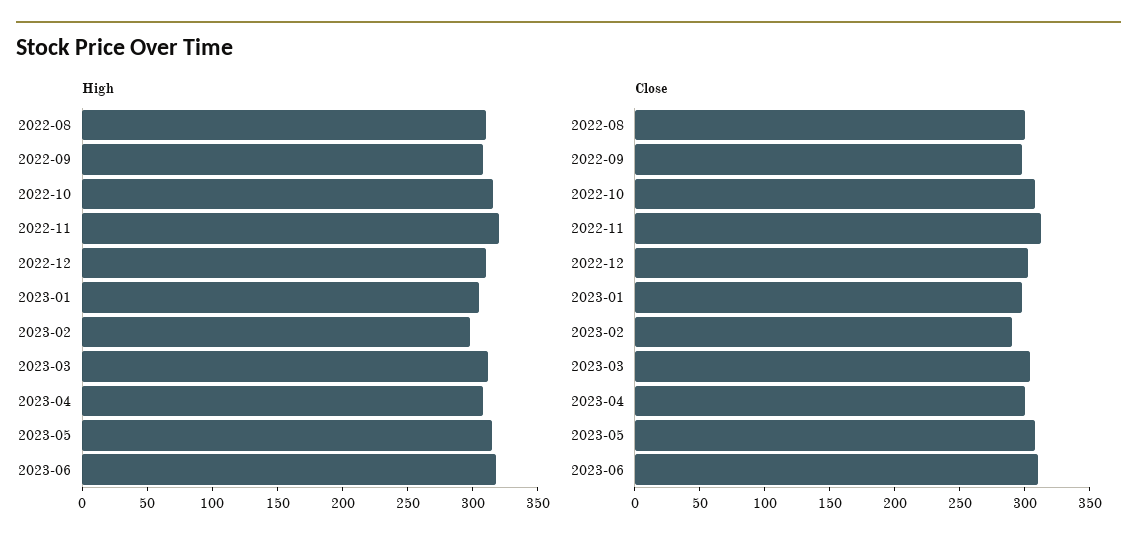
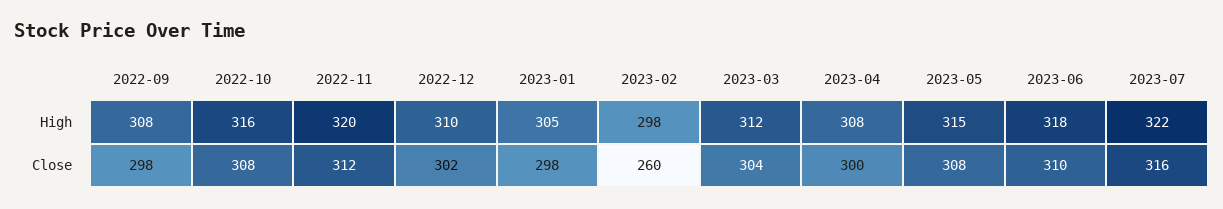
High, 2022-08: 310 -> none
Close, 2022-08: 300 -> none
Close, 2023-02: 290 -> 260
High, 2023-07: none -> 322
Close, 2023-07: none -> 316

